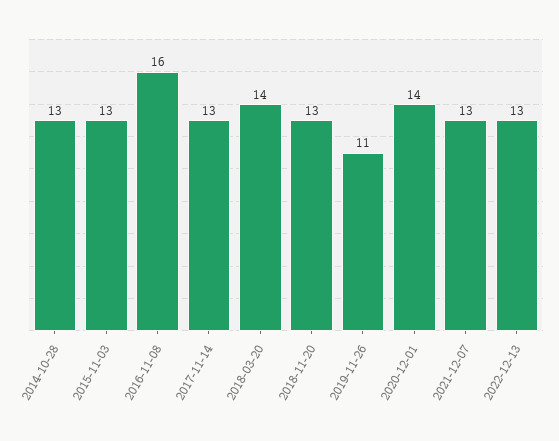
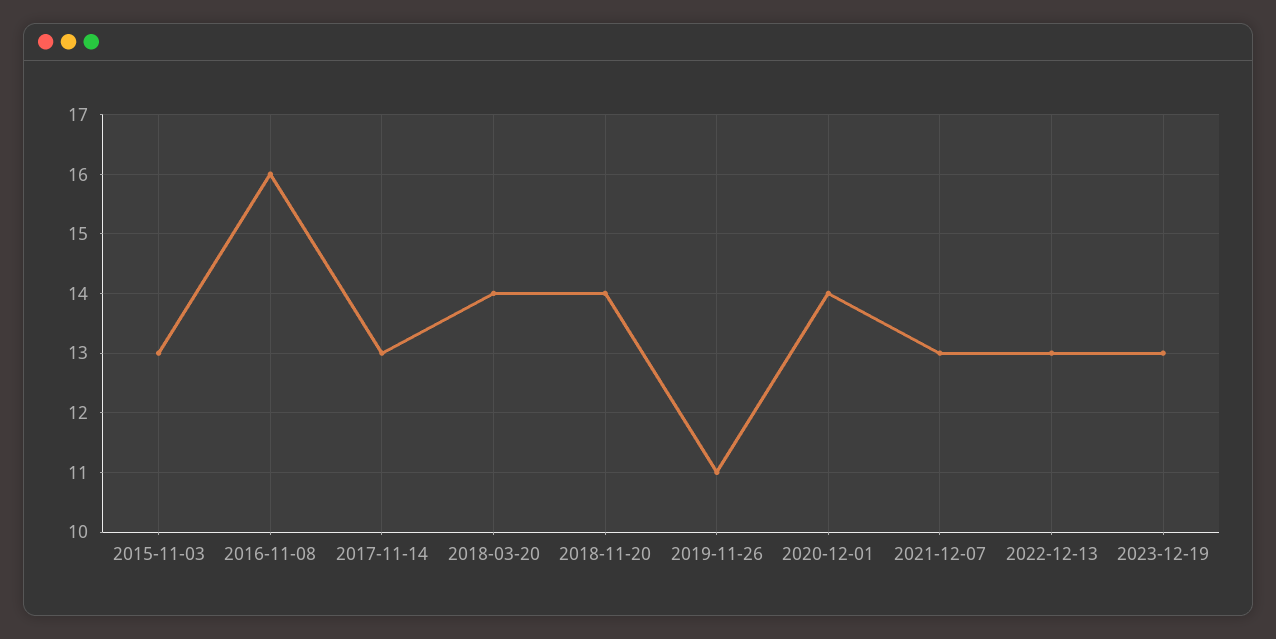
2014-10-28: 13 -> none
2018-11-20: 13 -> 14
2023-12-19: none -> 13

